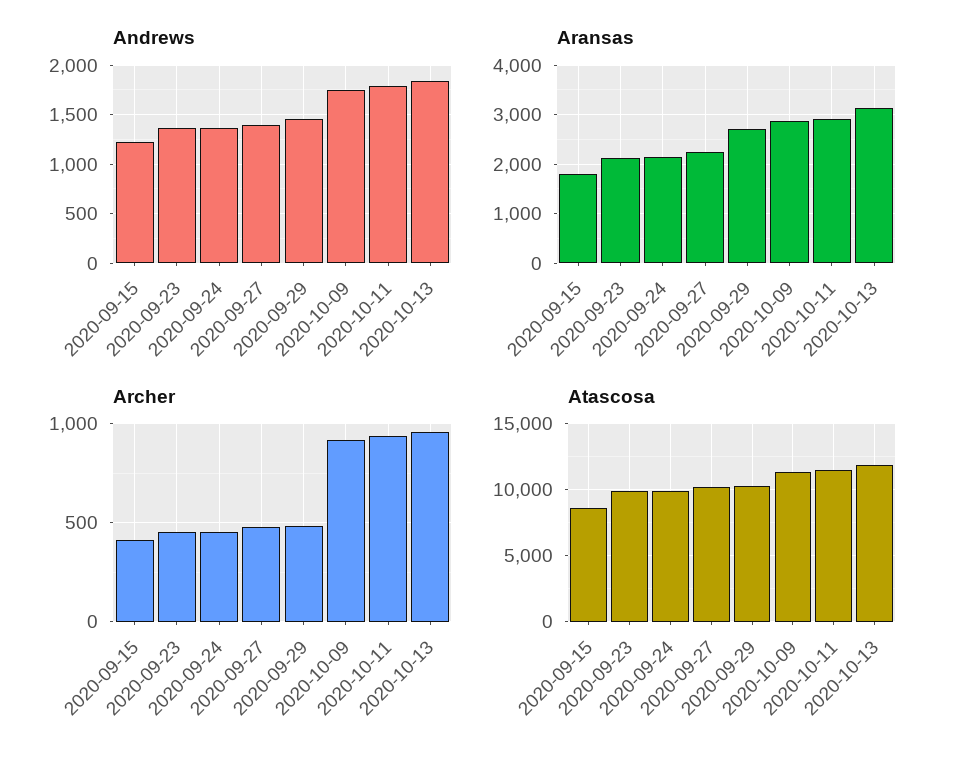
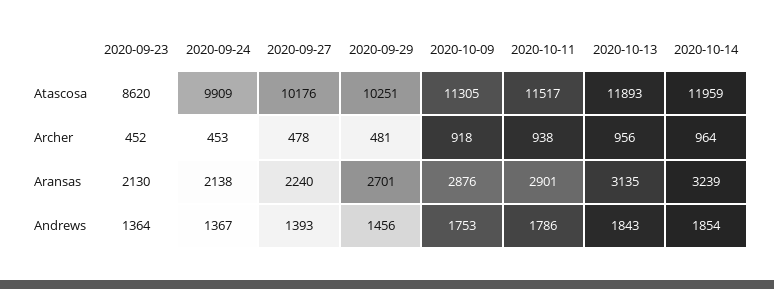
Andrews, 2020-09-15: 1200 -> none
Aransas, 2020-09-15: 1800 -> none
Archer, 2020-09-15: 400 -> none
Atascosa, 2020-09-15: 8500 -> none
Atascosa, 2020-09-23: 10000 -> 8620
Atascosa, 2020-10-14: none -> 11959
Archer, 2020-10-14: none -> 964
Aransas, 2020-10-14: none -> 3239
Andrews, 2020-10-14: none -> 1854

